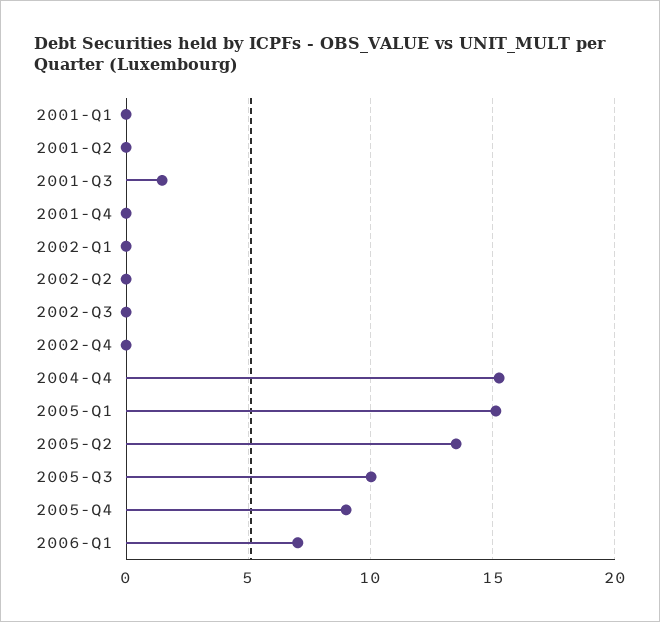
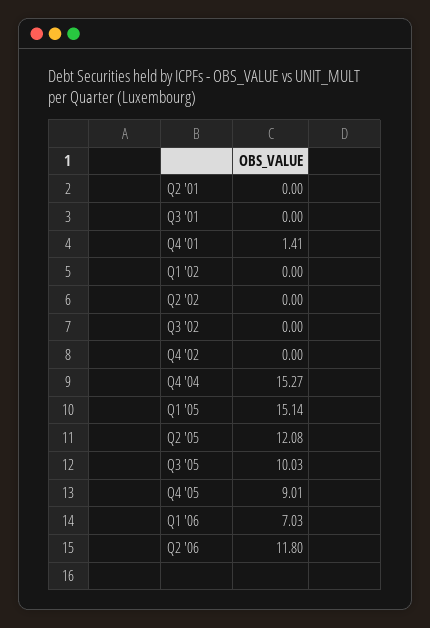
2001-Q1: 0 -> none
2001-Q3: 1.5 -> 0
2001-Q4: 0 -> 1.41
2005-Q2: 13.5 -> 12.08
Q2 '06: none -> 11.8

